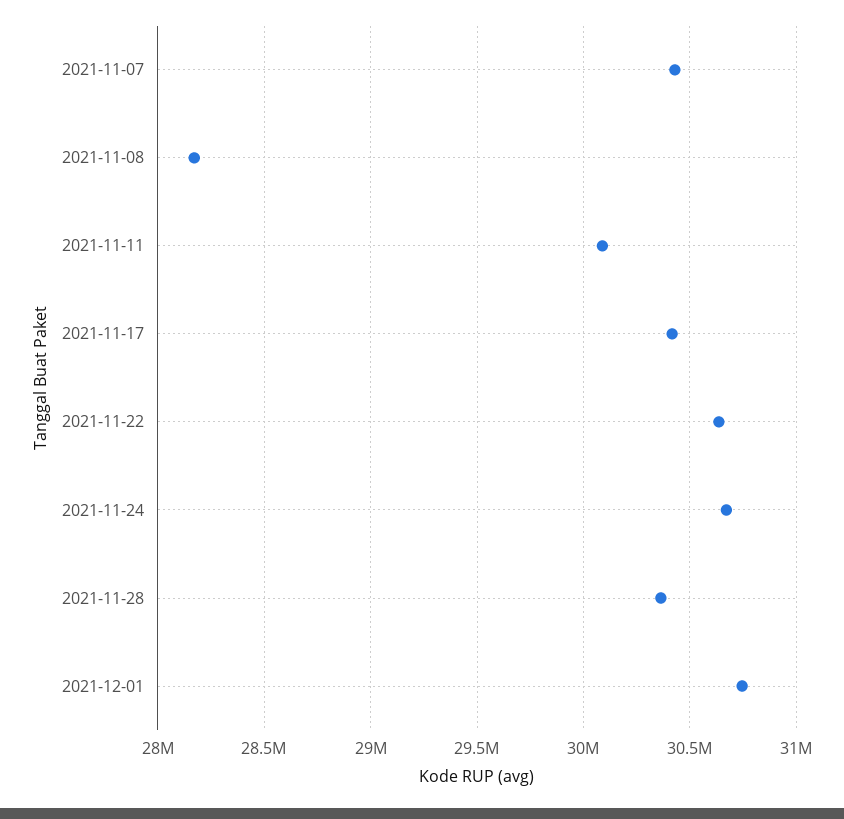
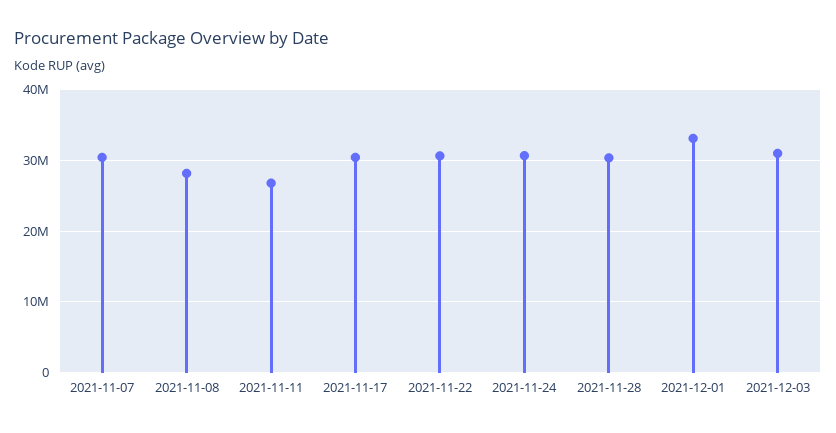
2021-11-11: 30100000 -> 27000000
2021-12-01: 30750000 -> 33000000
2021-12-03: none -> 31000000

